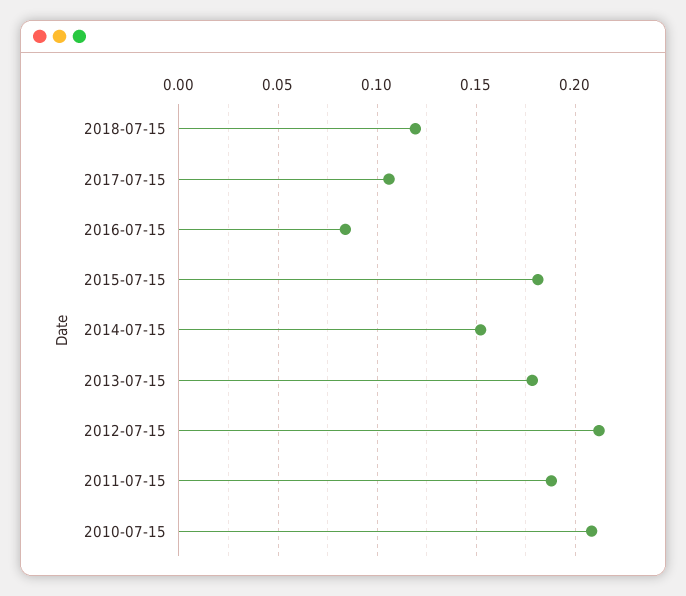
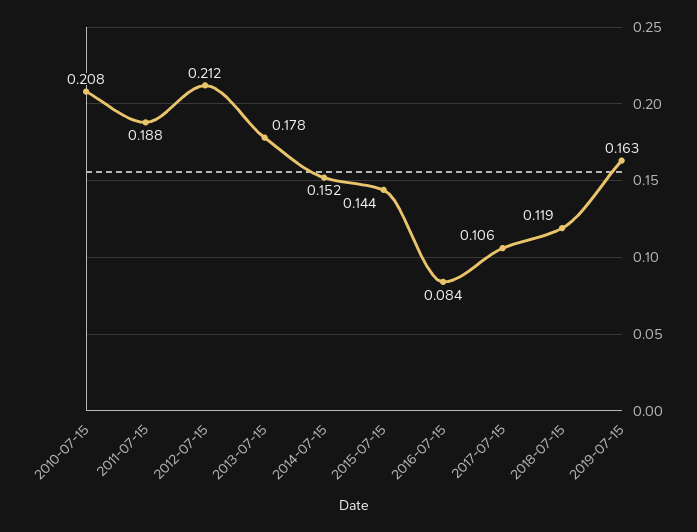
2015-07-15: 0.18 -> 0.144
2019-07-15: none -> 0.163

